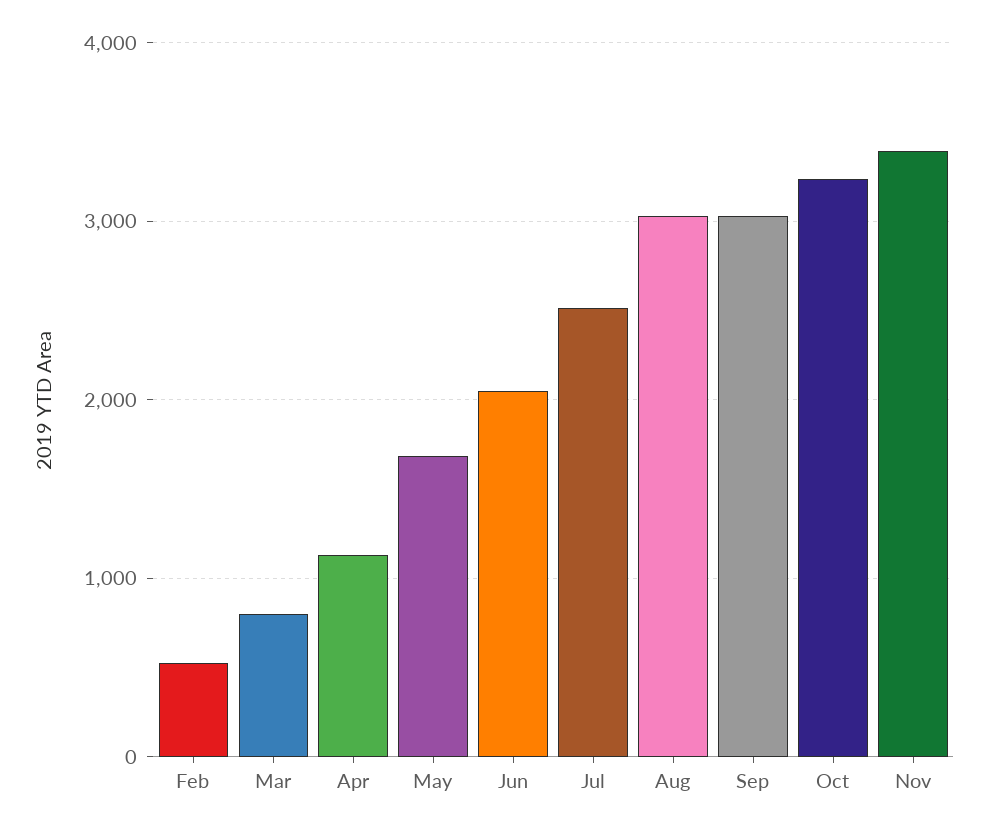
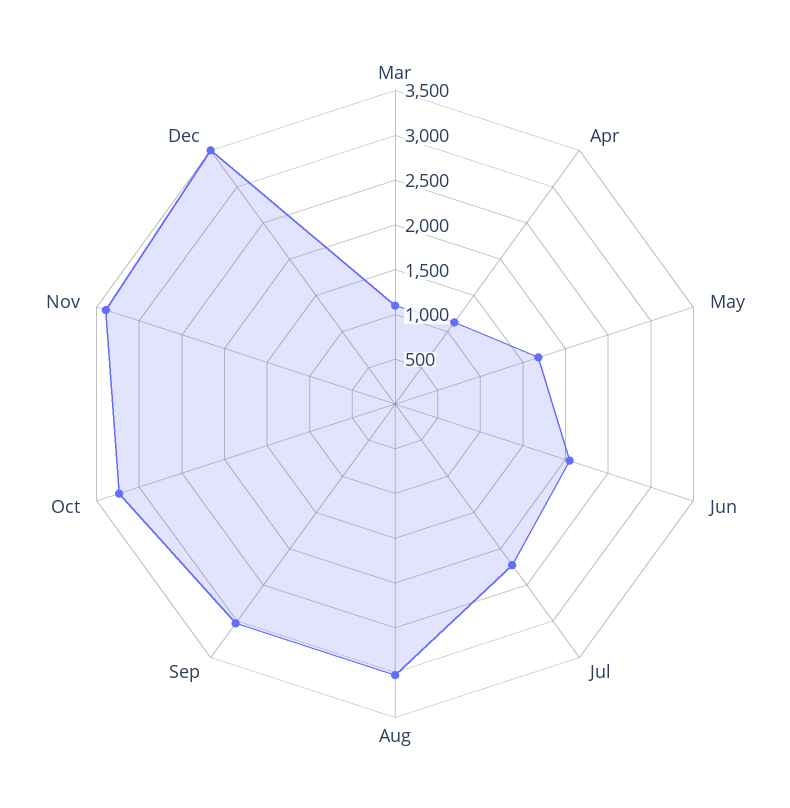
Feb: 500 -> none
Mar: 800 -> 1100
Jul: 2500 -> 2200
Dec: none -> 3500

